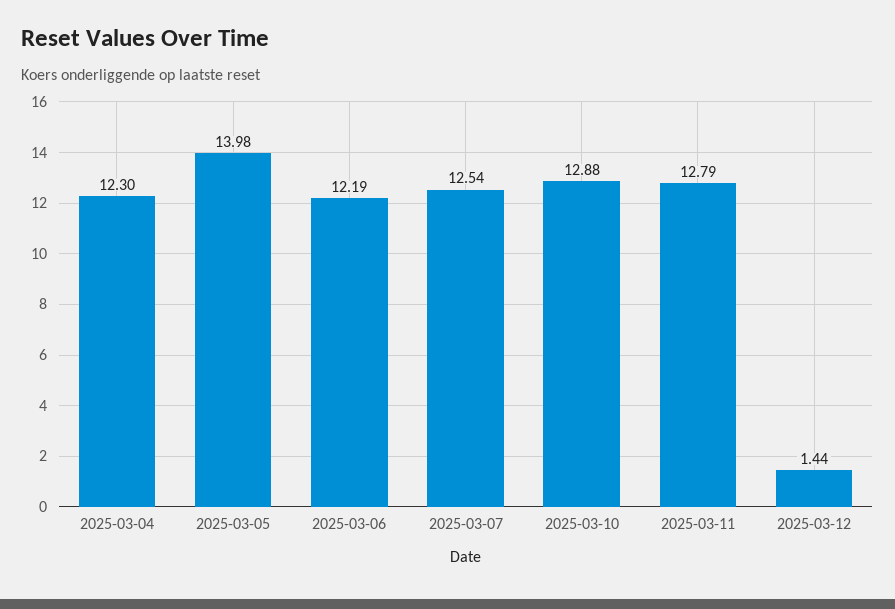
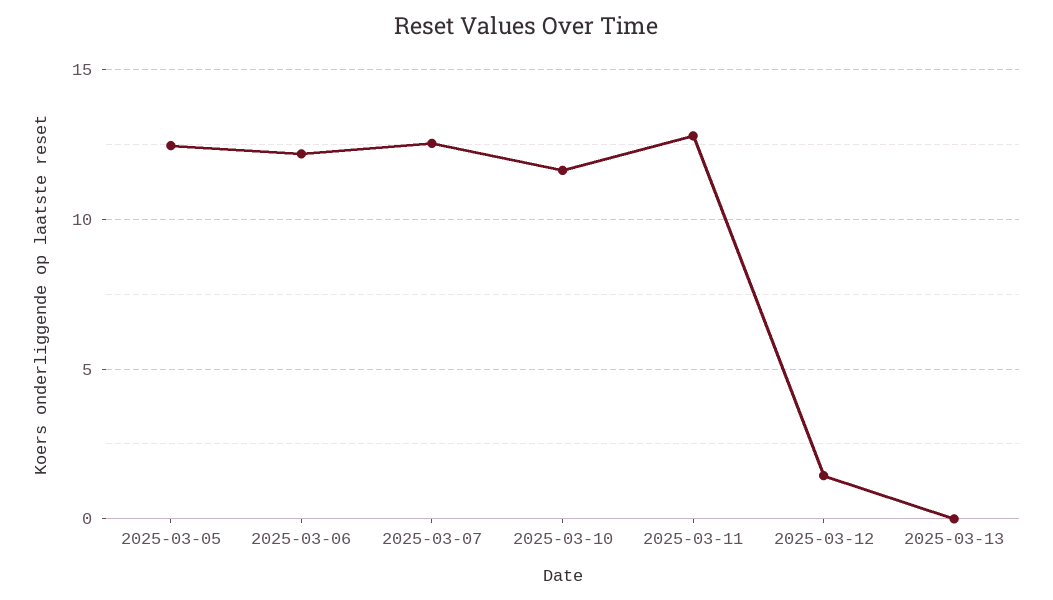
2025-03-04: 12.3 -> none
2025-03-05: 13.98 -> 12.5
2025-03-10: 12.88 -> 11.5
2025-03-13: none -> 0

